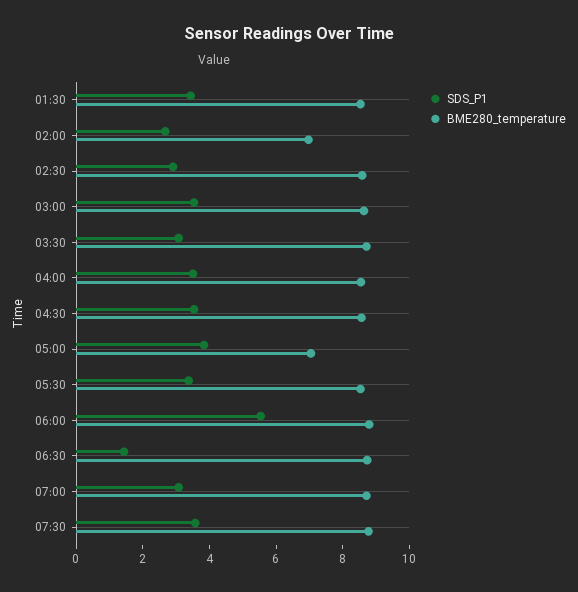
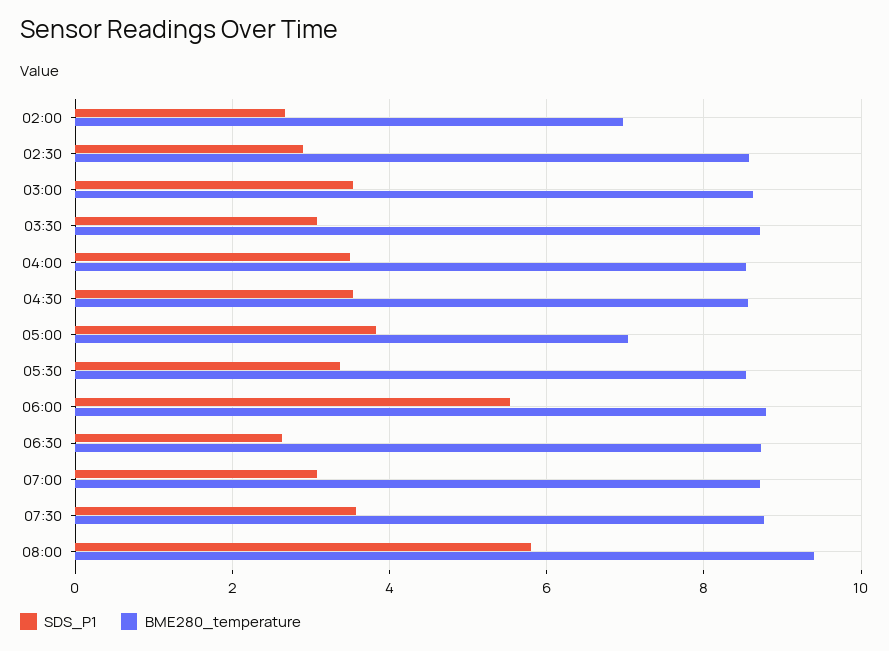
SDS_P1, 01:30: 3.5 -> none
BME280_temperature, 01:30: 8.5 -> none
SDS_P1, 06:30: 1.5 -> 2.6
SDS_P1, 08:00: none -> 5.8
BME280_temperature, 08:00: none -> 9.4

